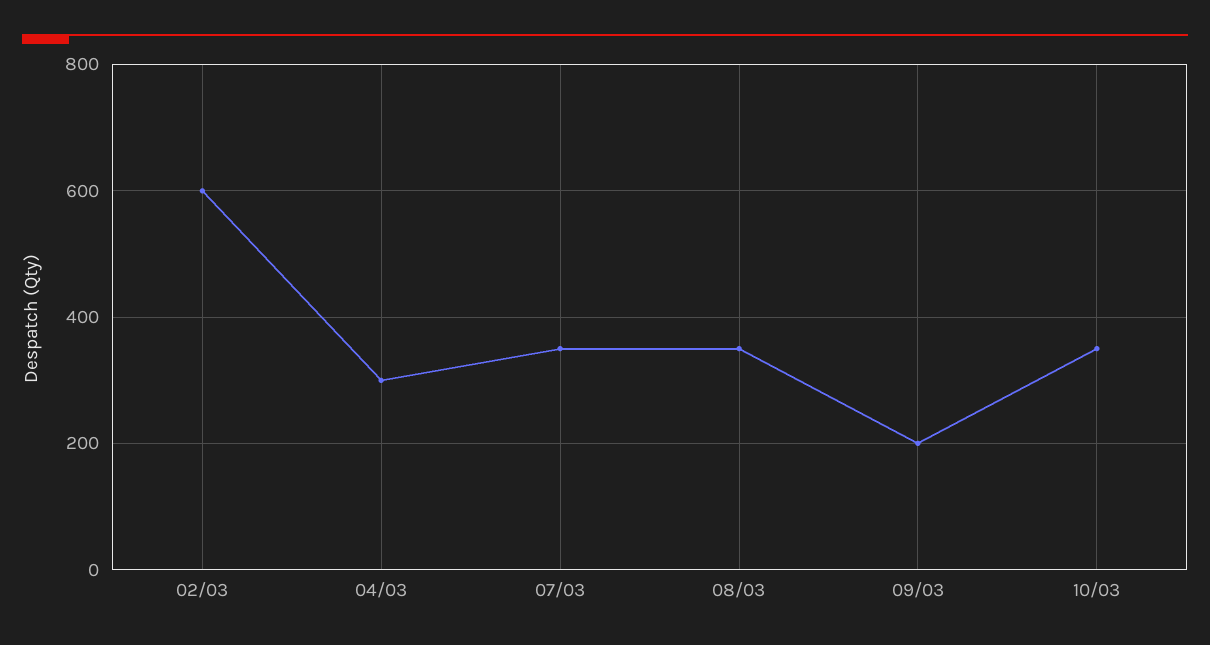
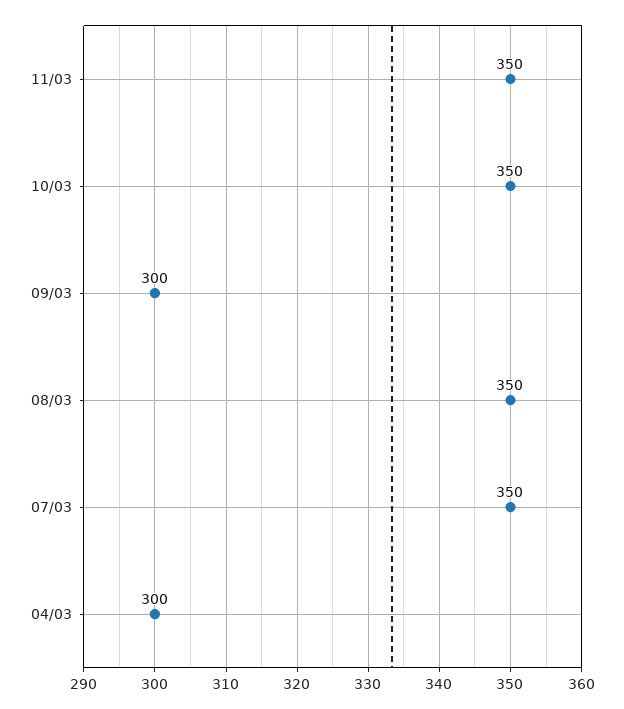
02/03: 600 -> none
09/03: 200 -> 300
11/03: none -> 350

